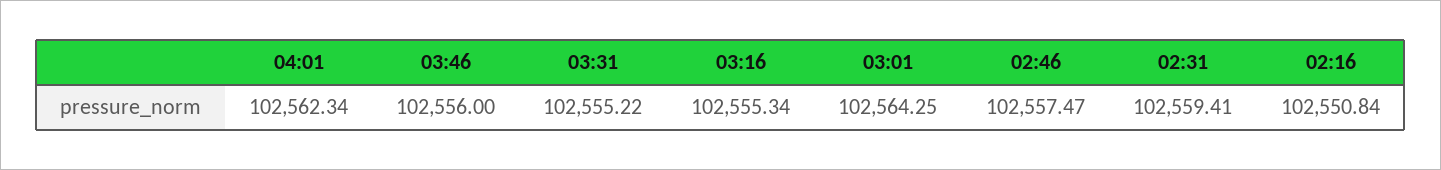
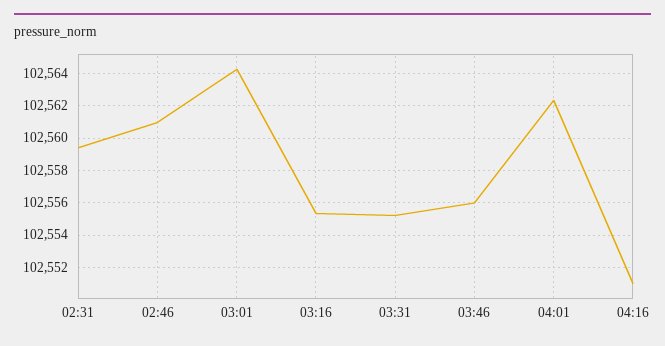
02:46: 102557.47 -> 102561
02:16: 102550.84 -> none
04:16: none -> 102551

